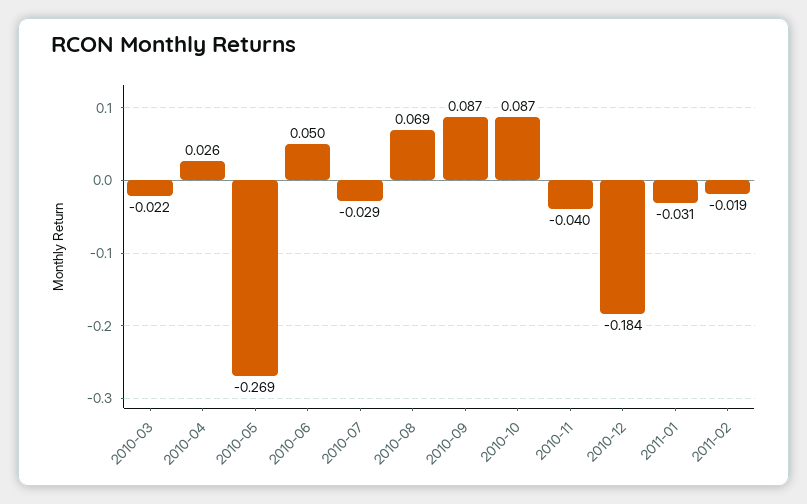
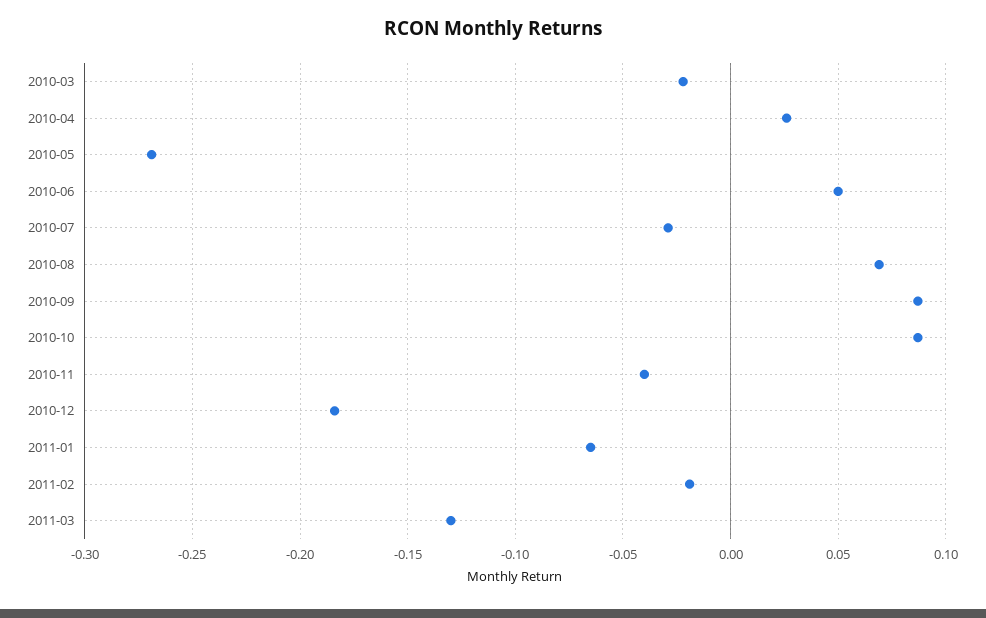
2011-01: -0.031 -> -0.065
2011-03: none -> -0.13

